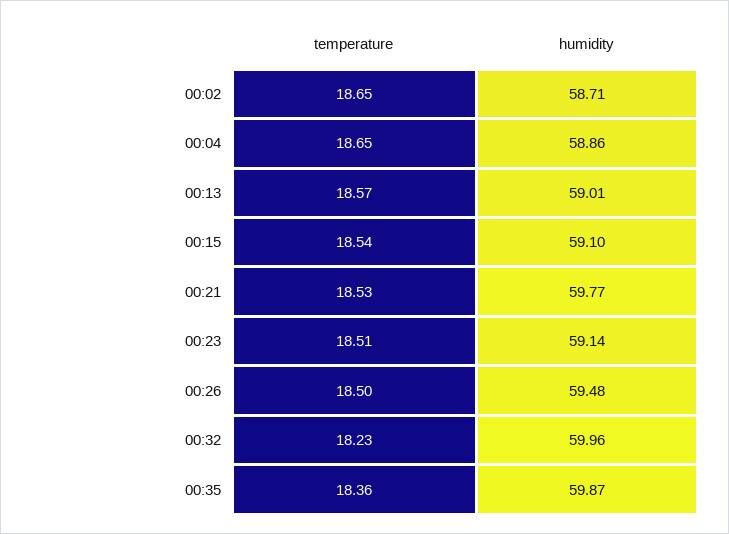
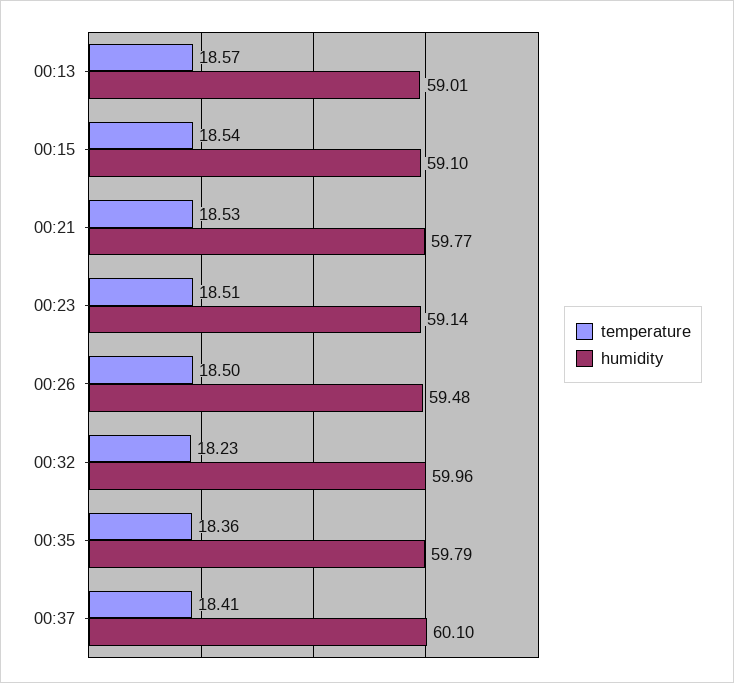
temperature, 00:02: 18.65 -> none
humidity, 00:02: 58.71 -> none
temperature, 00:04: 18.65 -> none
humidity, 00:04: 58.86 -> none
humidity, 00:35: 59.87 -> 59.79
temperature, 00:37: none -> 18.41
humidity, 00:37: none -> 60.1

